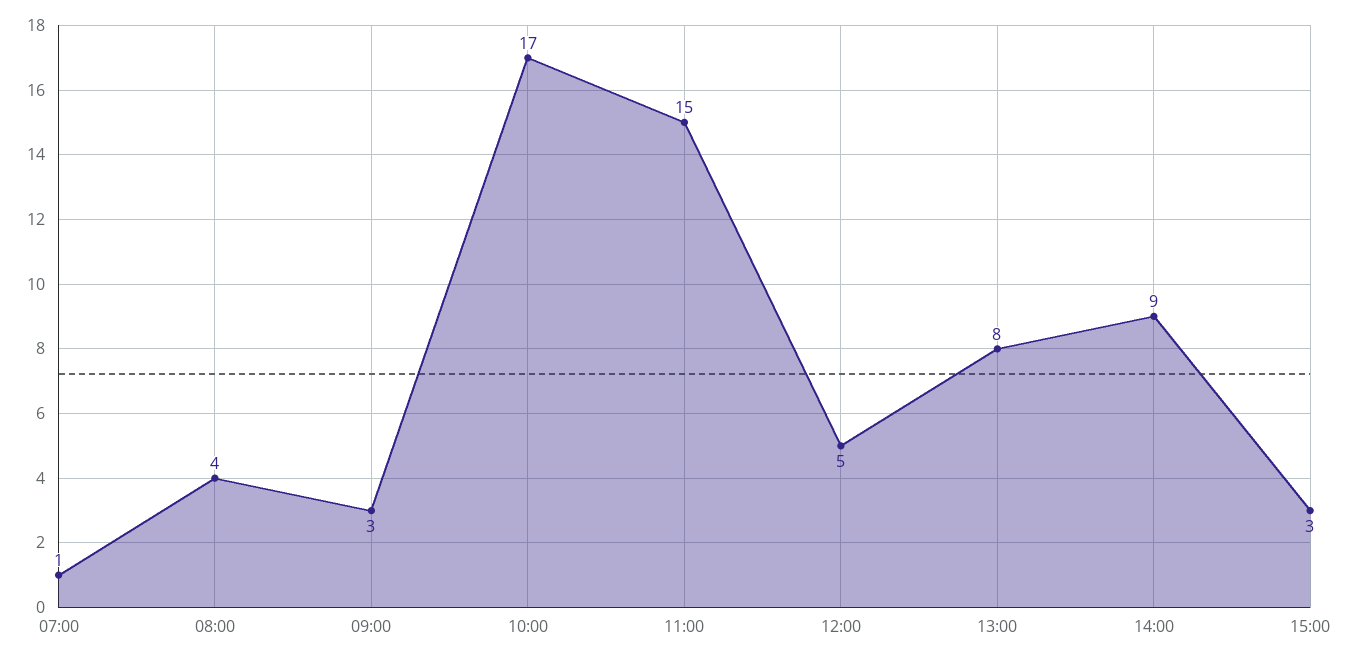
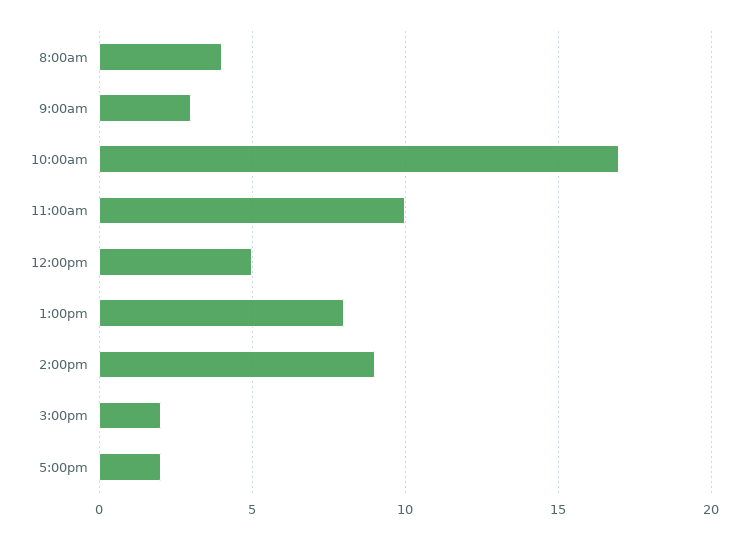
07:00: 1 -> none
11:00: 15 -> 10
15:00: 3 -> 2
5:00pm: none -> 2

